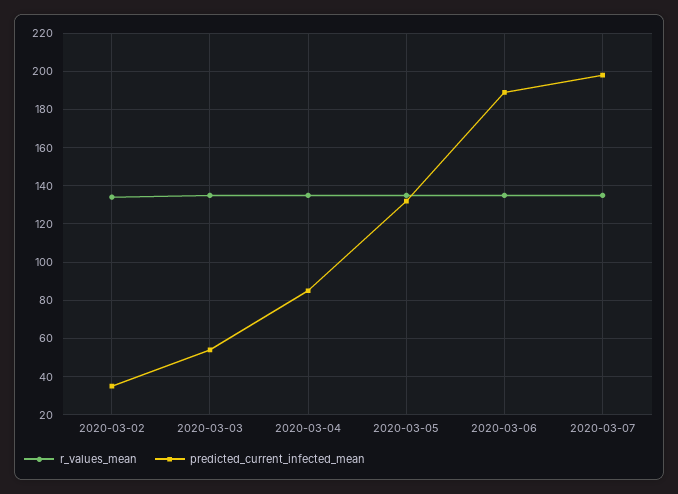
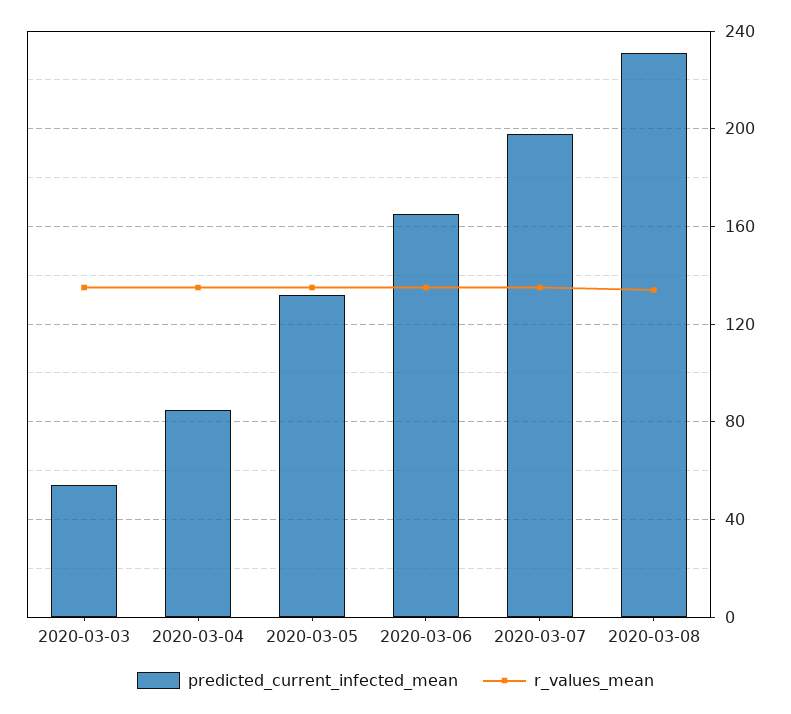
r_values_mean, 2020-03-02: 135 -> none
predicted_current_infected_mean, 2020-03-02: 35 -> none
predicted_current_infected_mean, 2020-03-06: 190 -> 165
predicted_current_infected_mean, 2020-03-08: none -> 230
r_values_mean, 2020-03-08: none -> 135

